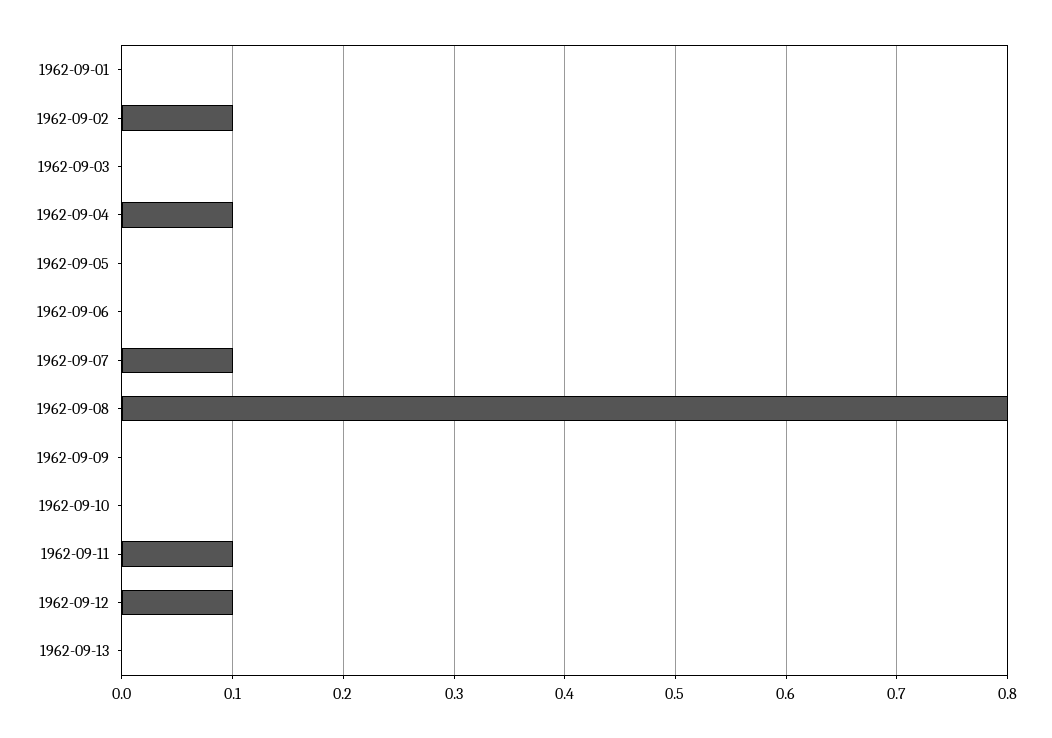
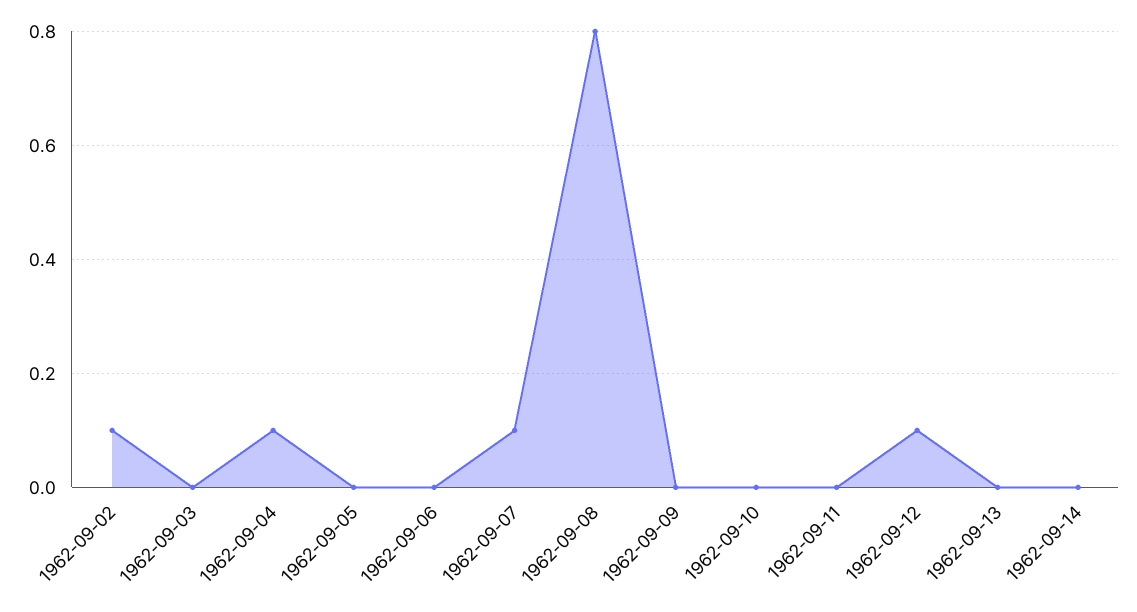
1962-09-01: 0 -> none
1962-09-11: 0.1 -> 0
1962-09-14: none -> 0

